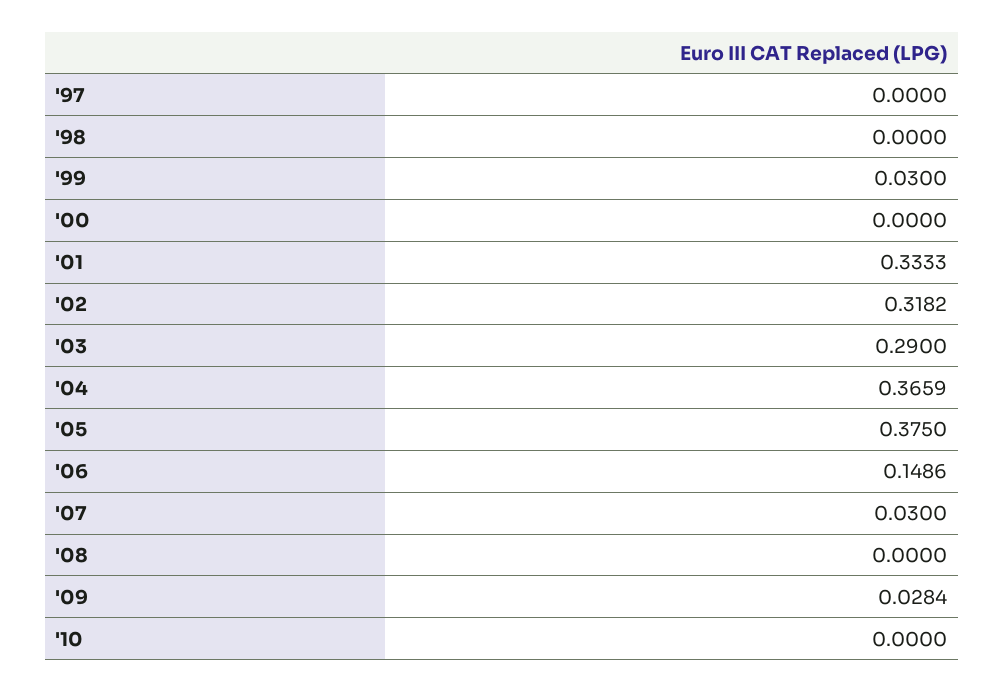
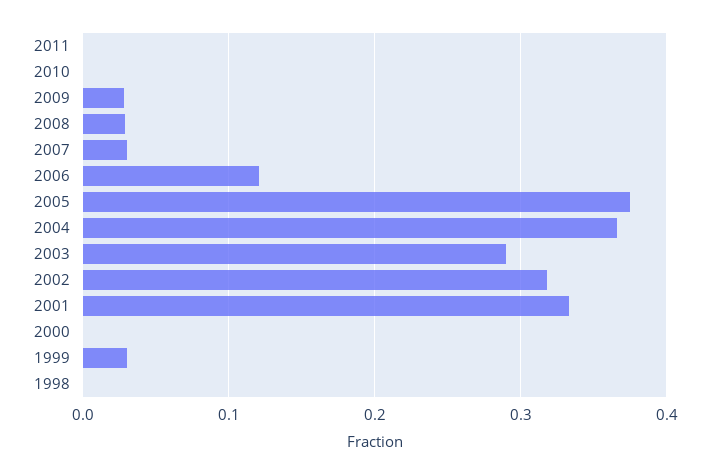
'97: 0 -> none
'06: 0.1486 -> 0.12
'08: 0 -> 0.03
2011: none -> 0

